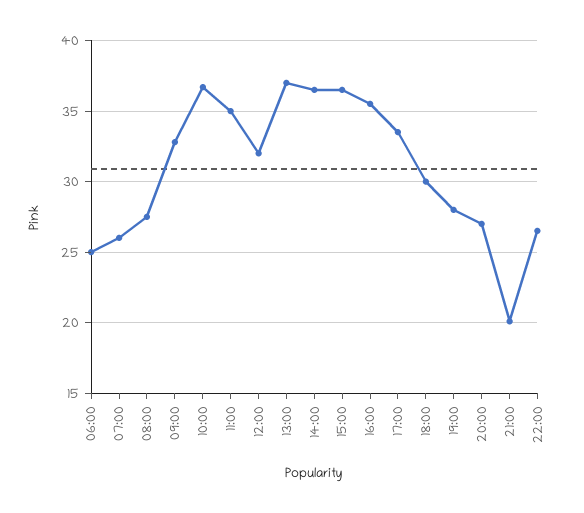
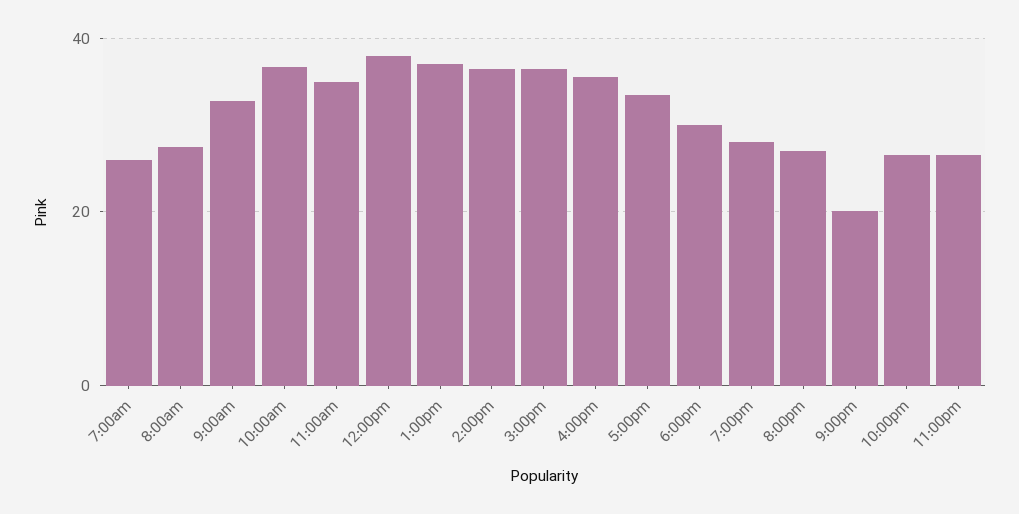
06:00: 25 -> none
12:00: 32 -> 38
11:00pm: none -> 26

